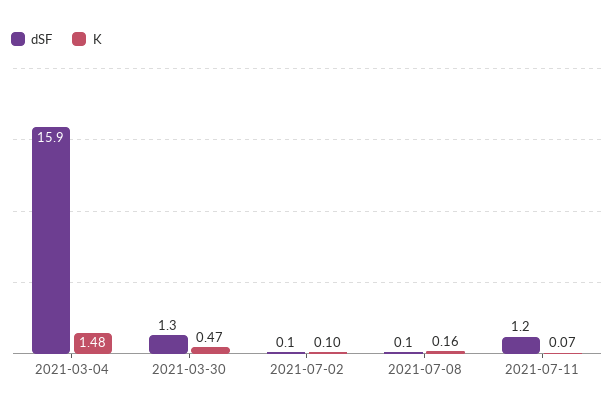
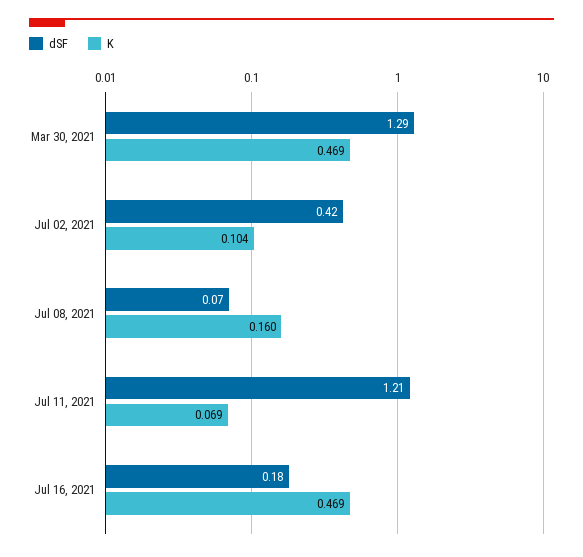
dSF, 2021-03-04: 15.9 -> none
K, 2021-03-04: 1.48 -> none
dSF, 2021-07-02: 0.1 -> 0.42
dSF, Jul 16, 2021: none -> 0.18
K, Jul 16, 2021: none -> 0.469

